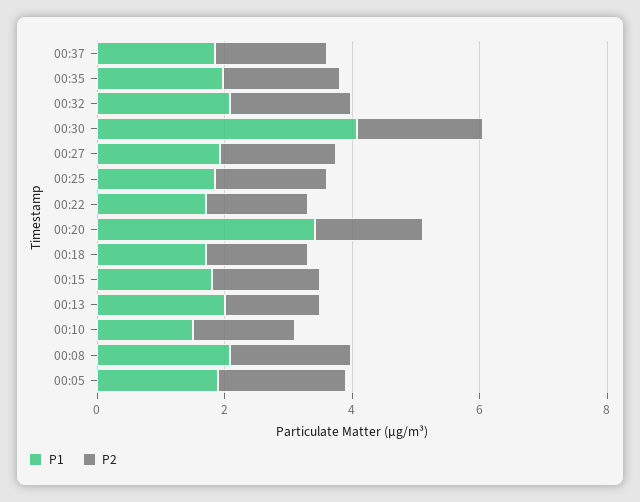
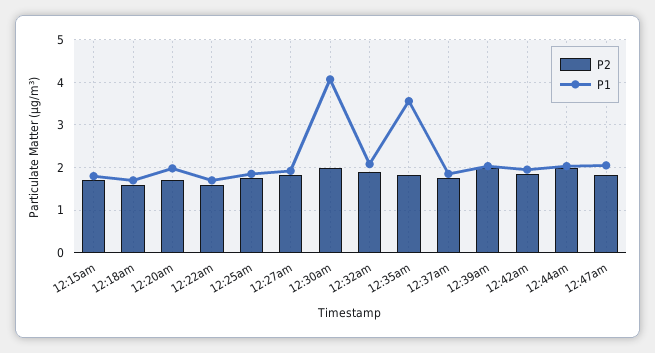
P1, 00:35: 2 -> 3.6
P1, 00:20: 3.5 -> 2
P1, 00:13: 2 -> none
P2, 00:13: 1.5 -> none
P1, 00:10: 1.5 -> none
P2, 00:10: 1.5 -> none
P1, 00:08: 2 -> none
P2, 00:08: 2 -> none
P1, 00:05: 2 -> none
P2, 00:05: 2 -> none
P2, 12:39am: none -> 2
P1, 12:39am: none -> 2
P2, 12:42am: none -> 1.8
P1, 12:42am: none -> 2
P2, 12:44am: none -> 2
P1, 12:44am: none -> 2
P2, 12:47am: none -> 1.8
P1, 12:47am: none -> 2

